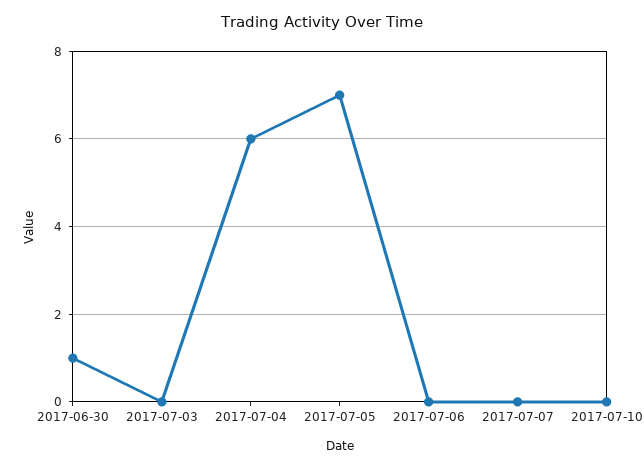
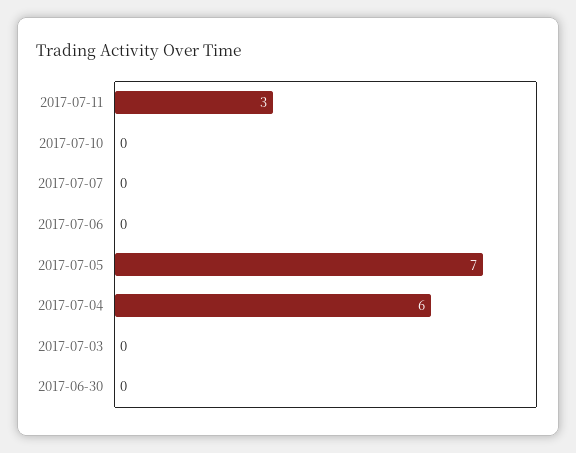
2017-06-30: 1 -> 0
2017-07-11: none -> 3

